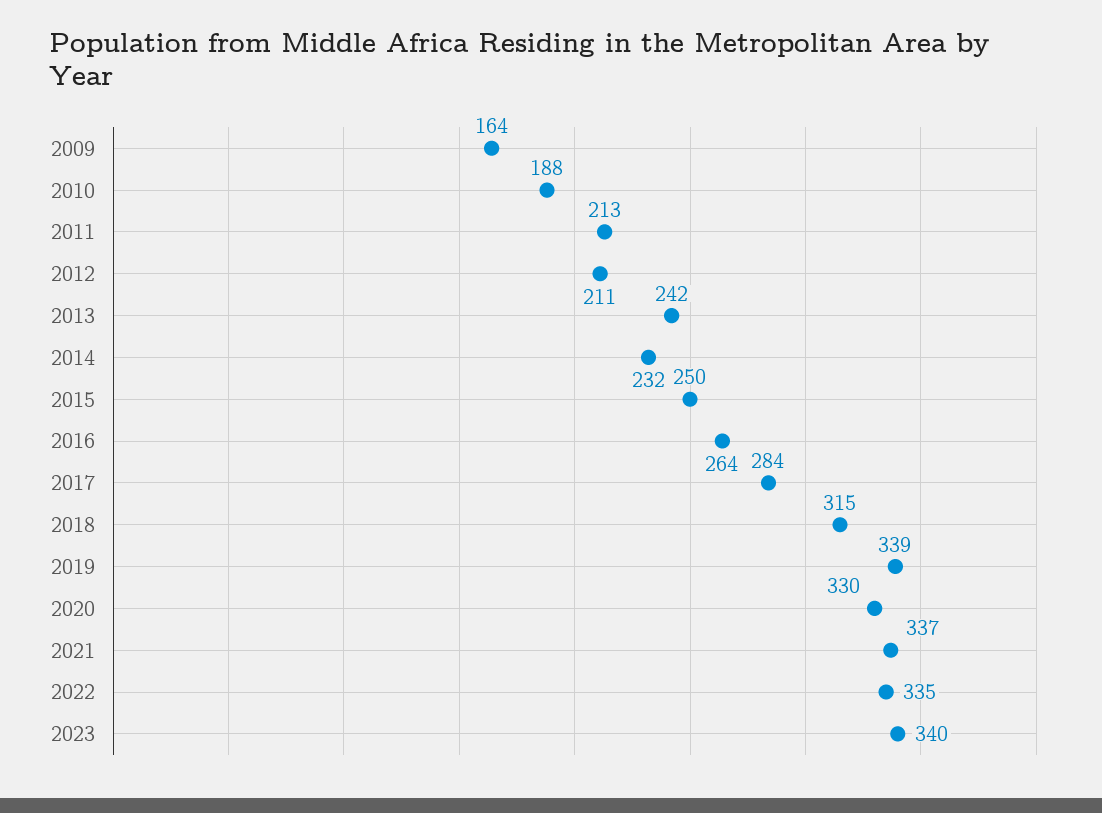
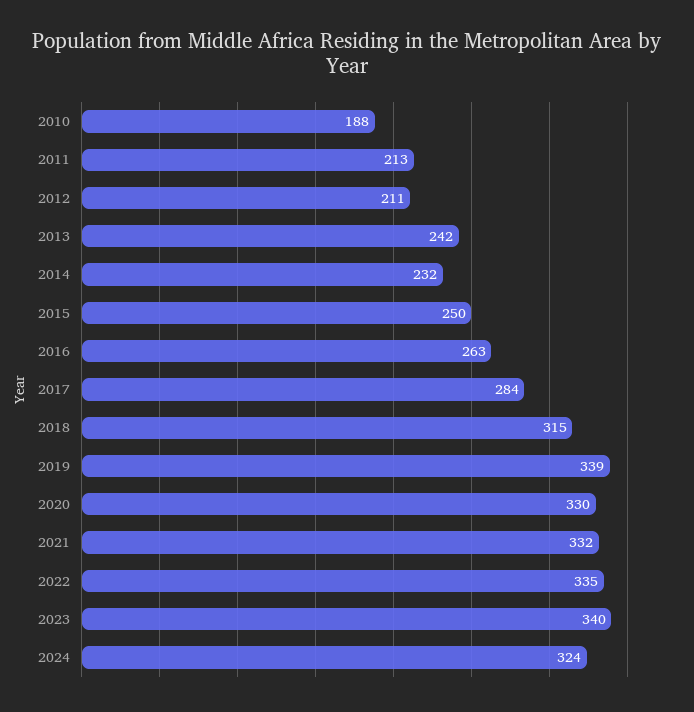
2009: 164 -> none
2016: 264 -> 263
2021: 337 -> 332
2024: none -> 324

